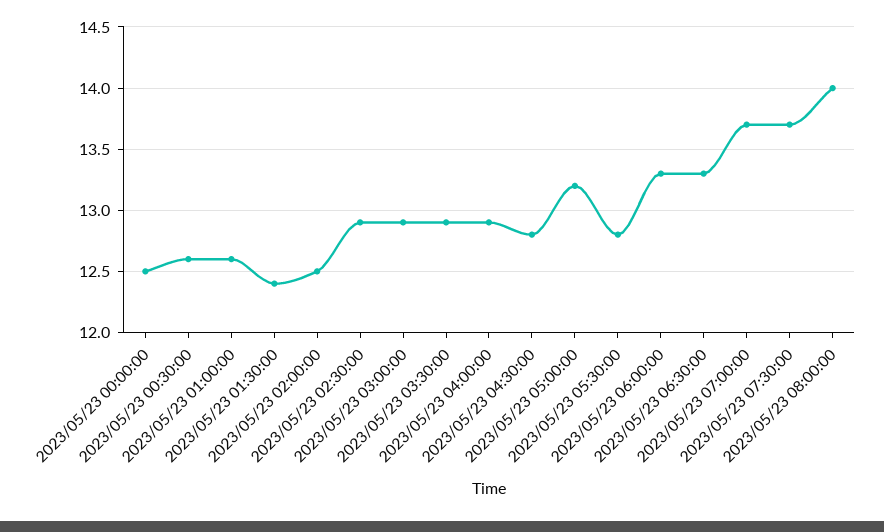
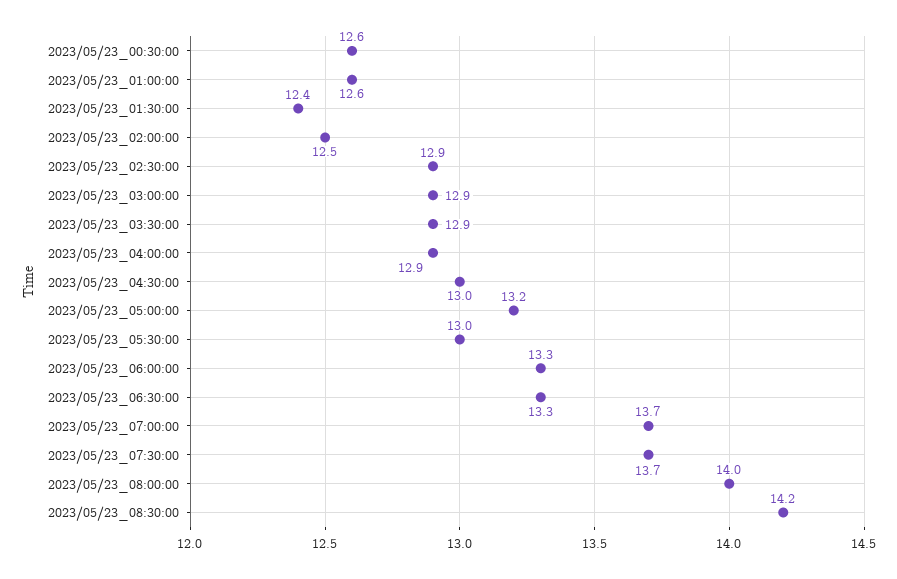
2023/05/23 00:00:00: 12.5 -> none
2023/05/23 04:30:00: 12.8 -> 13
2023/05/23 05:30:00: 12.8 -> 13
2023/05/23_08:30:00: none -> 14.2

